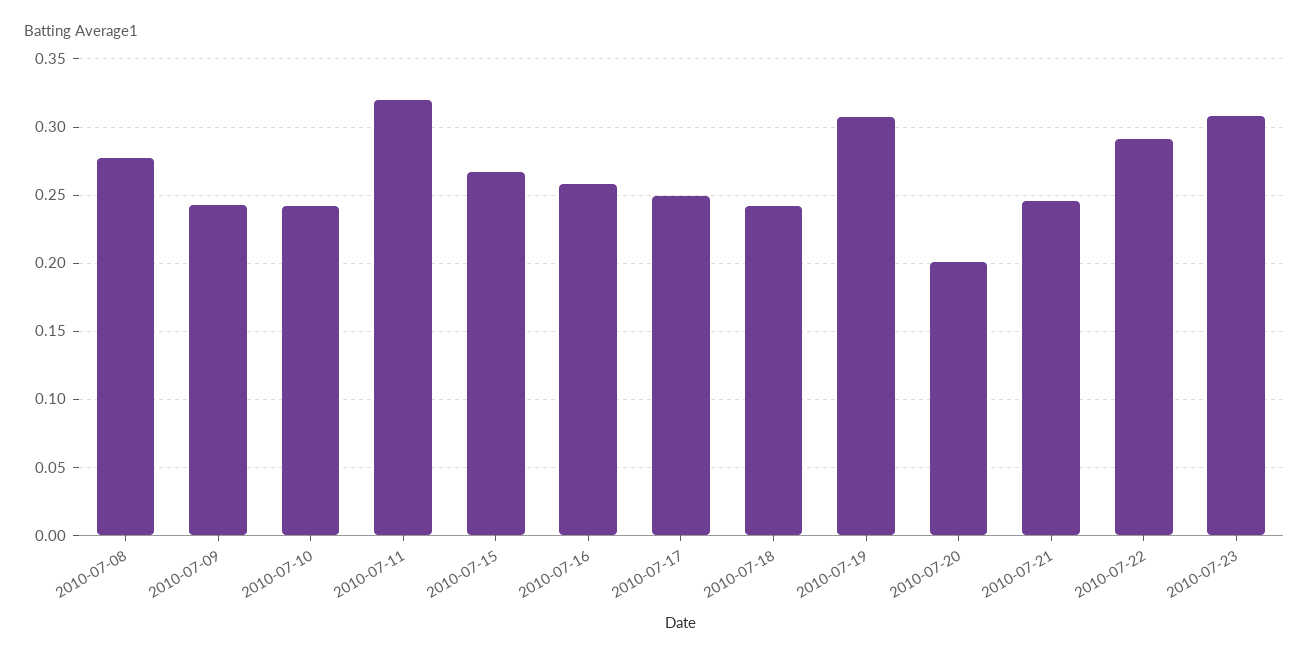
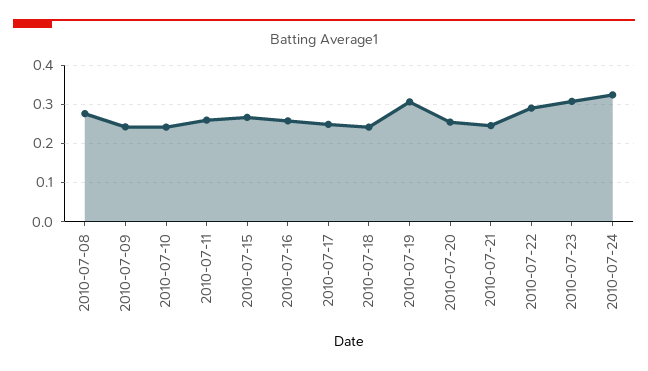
2010-07-11: 0.32 -> 0.26
2010-07-20: 0.2 -> 0.26
2010-07-24: none -> 0.32

